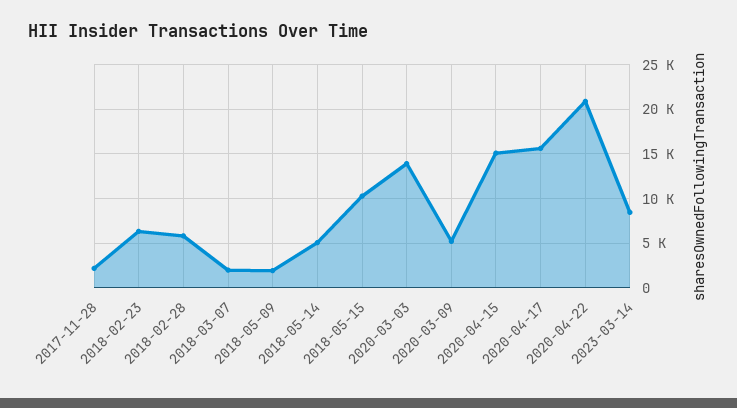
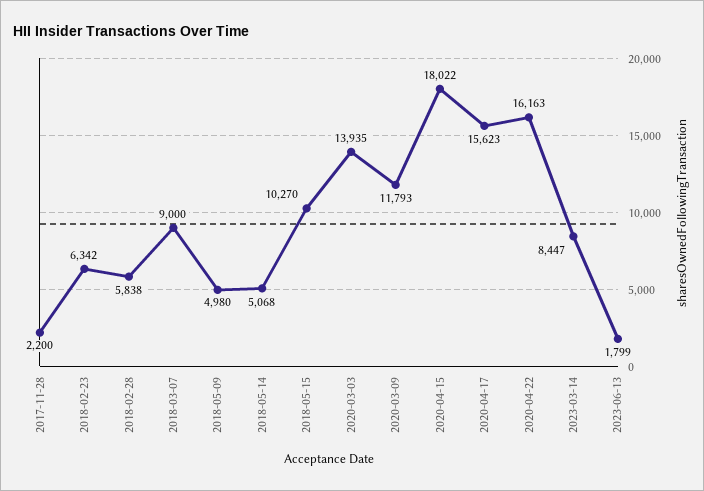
2018-03-07: 2000 -> 9000
2018-05-09: 2000 -> 4980
2020-03-09: 5000 -> 11793
2020-04-15: 15000 -> 18022
2020-04-22: 21000 -> 16163
2023-06-13: none -> 1799

